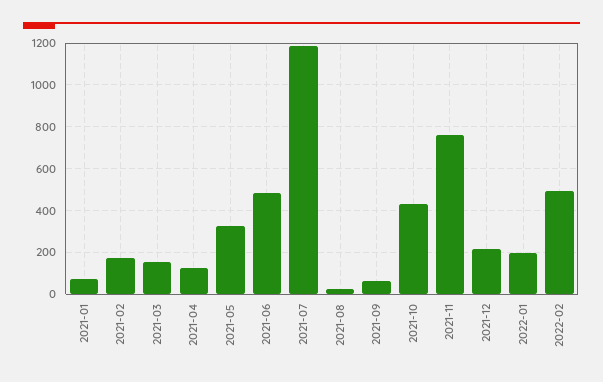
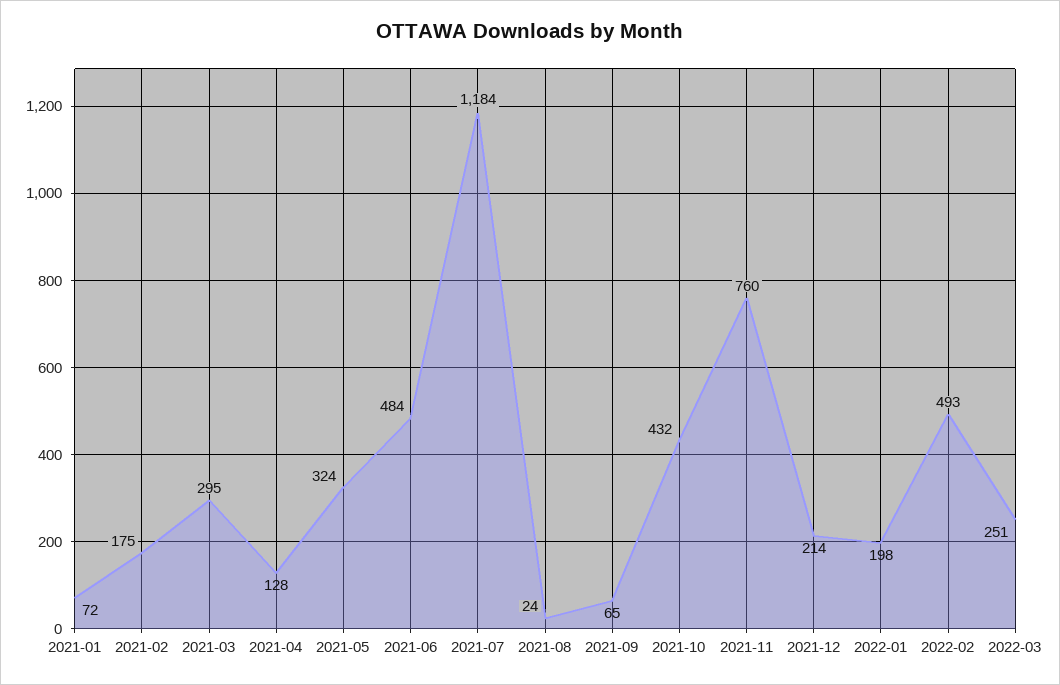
2021-03: 150 -> 295
2022-03: none -> 251

